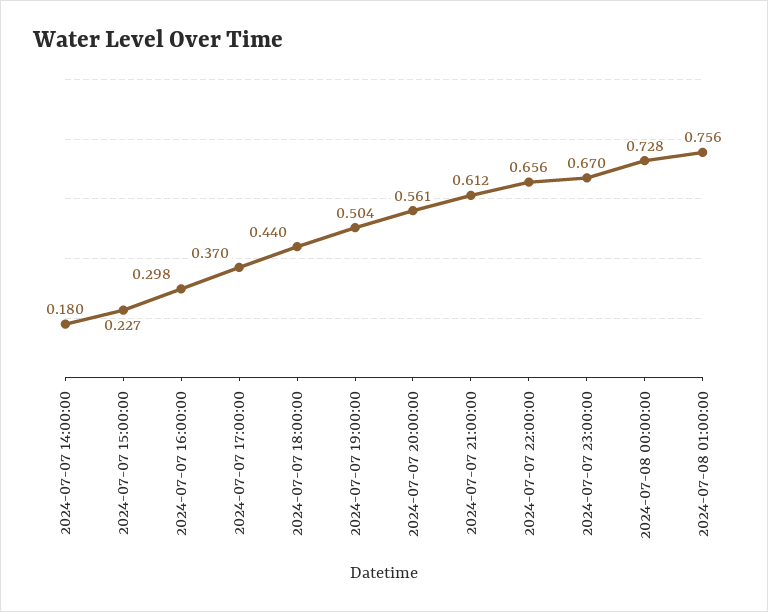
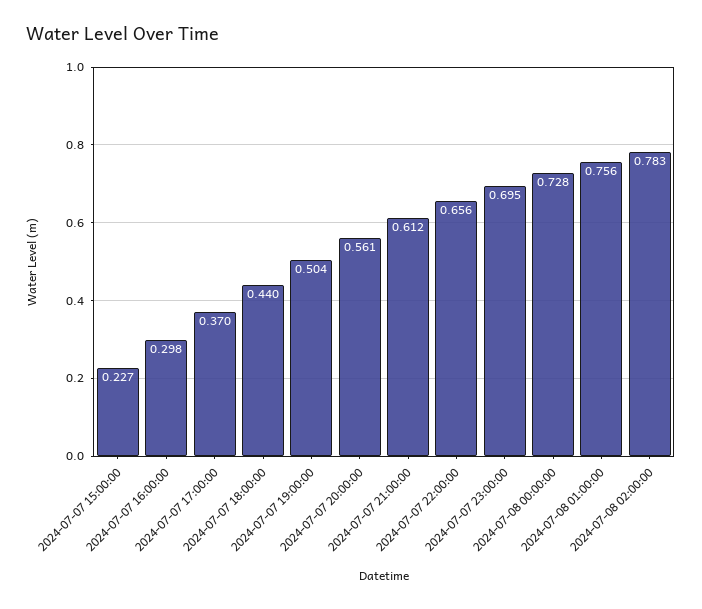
2024-07-07 14:00:00: 0.18 -> none
2024-07-07 23:00:00: 0.67 -> 0.695
2024-07-08 02:00:00: none -> 0.783

